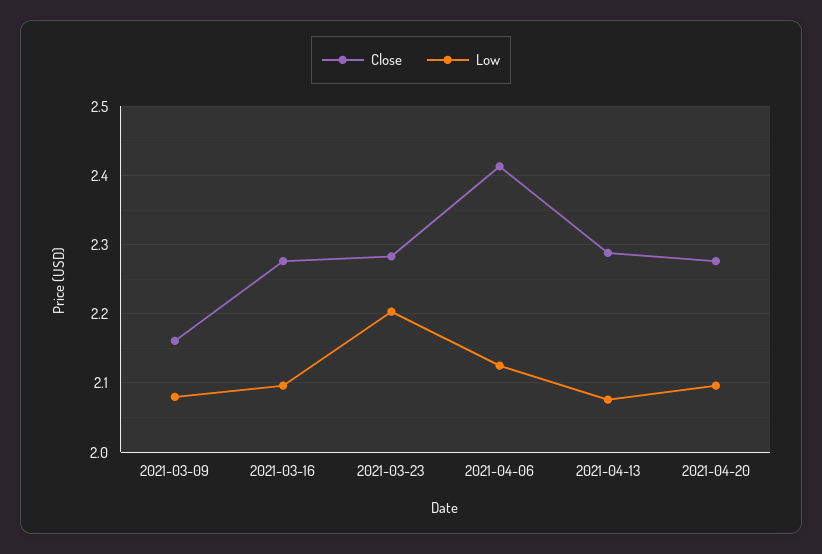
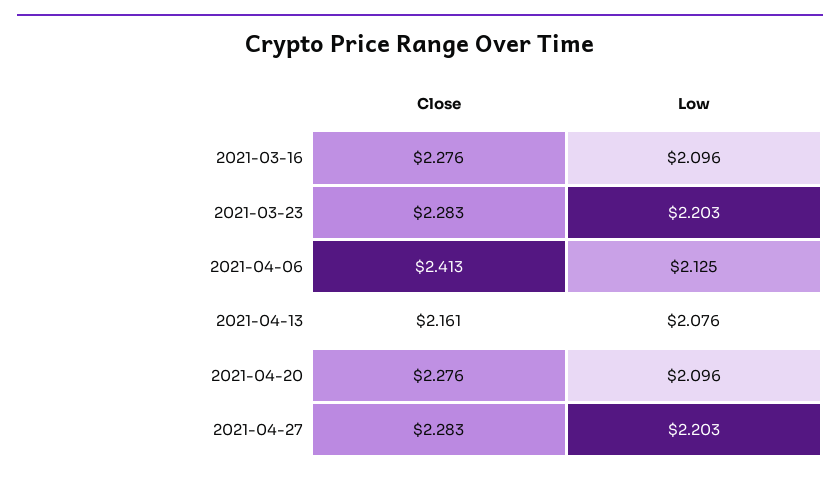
Close, 2021-03-09: 2.16 -> none
Low, 2021-03-09: 2.08 -> none
Close, 2021-04-13: 2.29 -> 2.161
Close, 2021-04-27: none -> 2.283
Low, 2021-04-27: none -> 2.203

